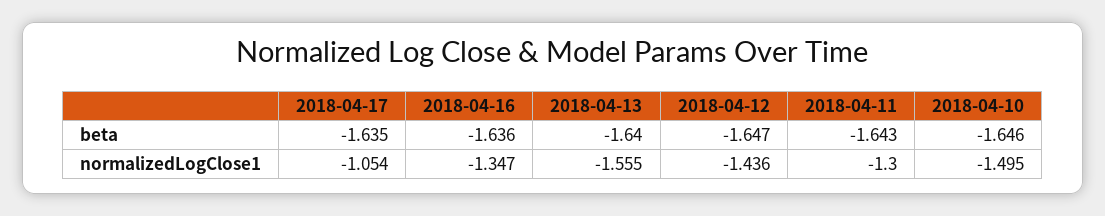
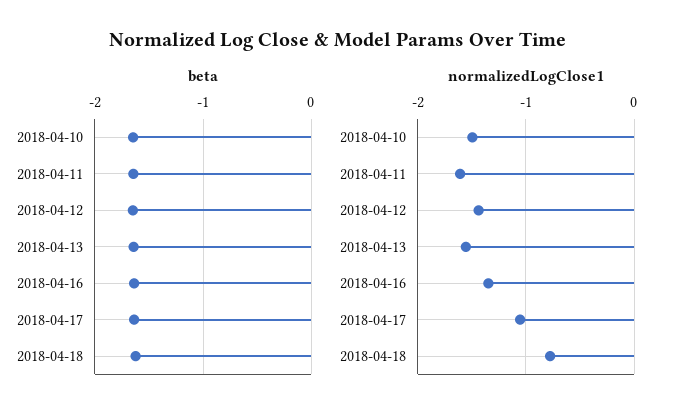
normalizedLogClose1, 2018-04-11: -1.3 -> -1.6
beta, 2018-04-18: none -> -1.6
normalizedLogClose1, 2018-04-18: none -> -0.8

